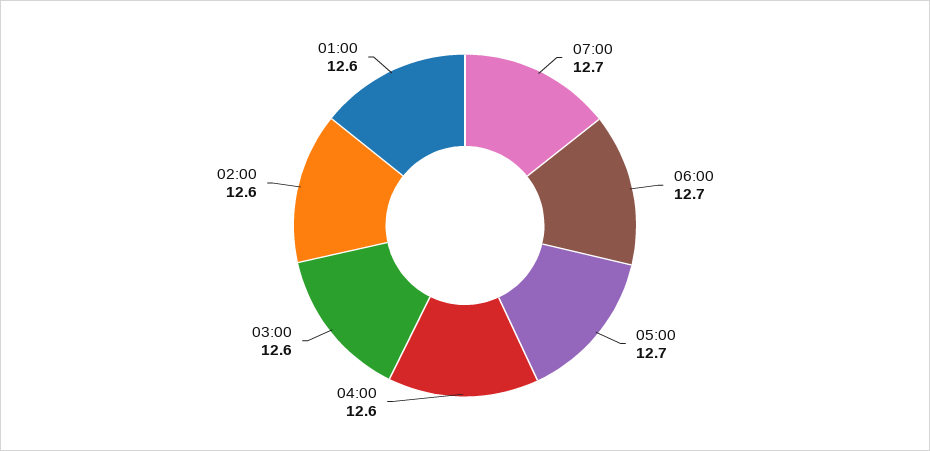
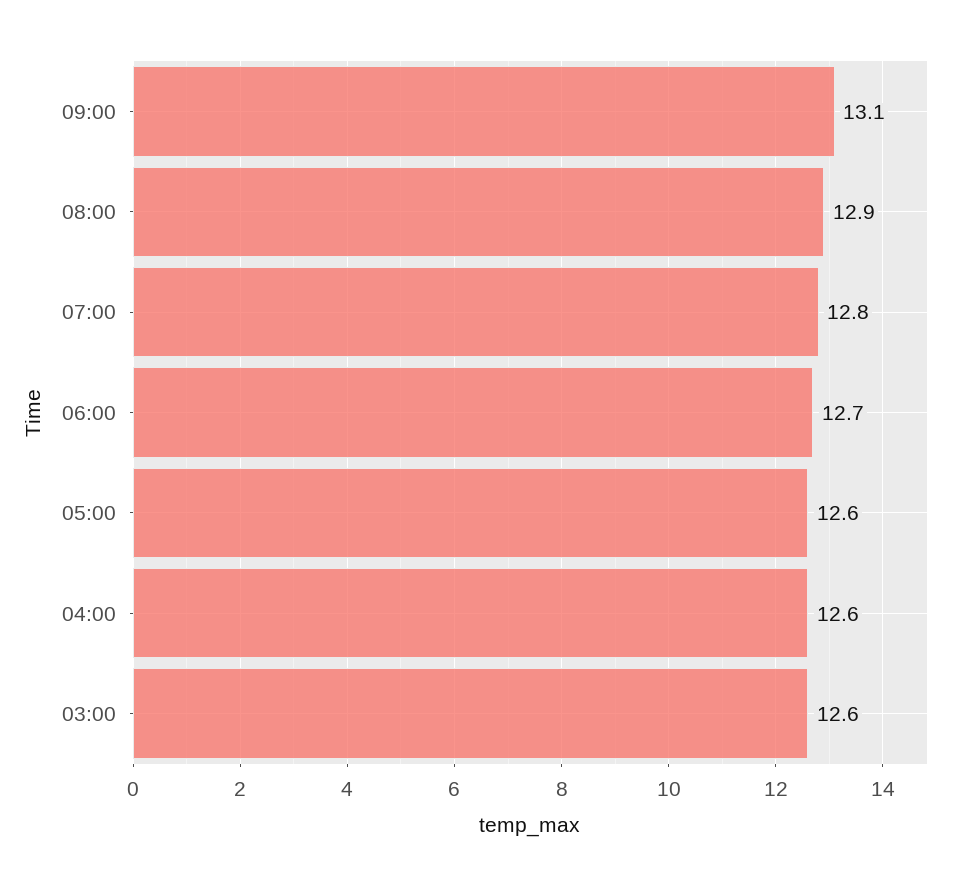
07:00: 12.7 -> 12.8
05:00: 12.7 -> 12.6
02:00: 12.6 -> none
01:00: 12.6 -> none
09:00: none -> 13.1
08:00: none -> 12.9

